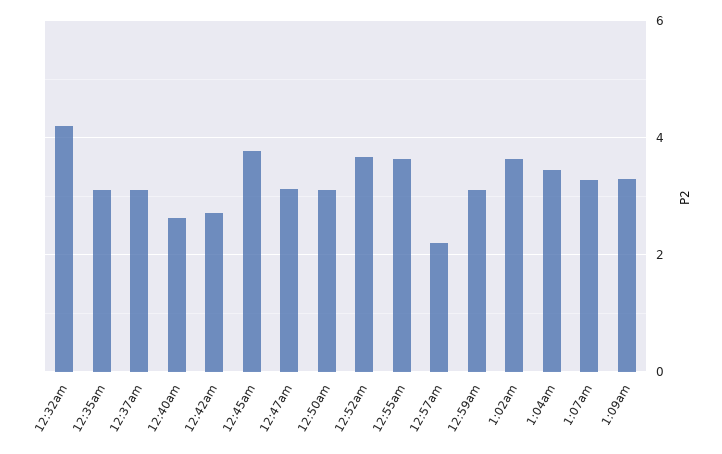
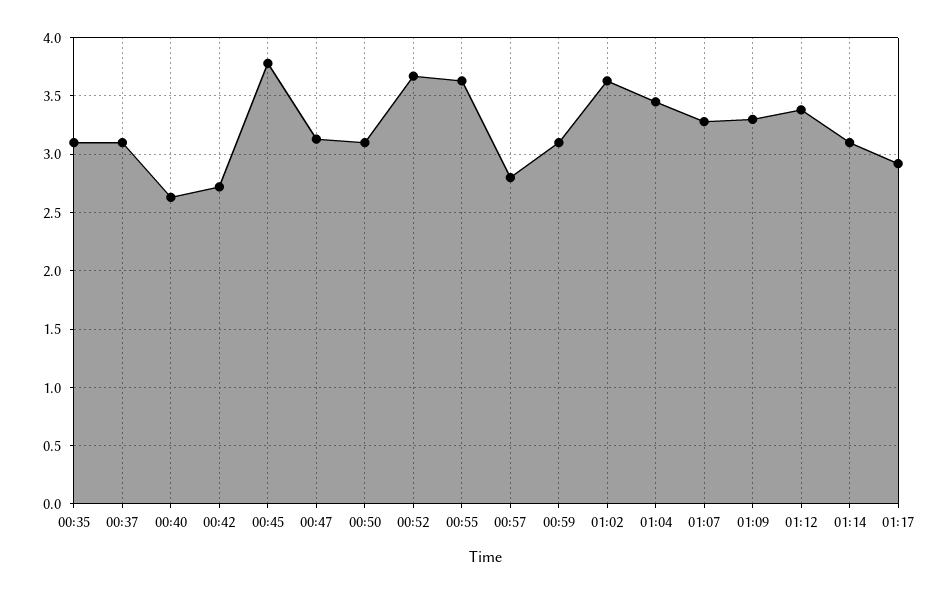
12:32am: 4.2 -> none
12:57am: 2.2 -> 2.8
01:12: none -> 3.4
01:14: none -> 3.1
01:17: none -> 2.9

